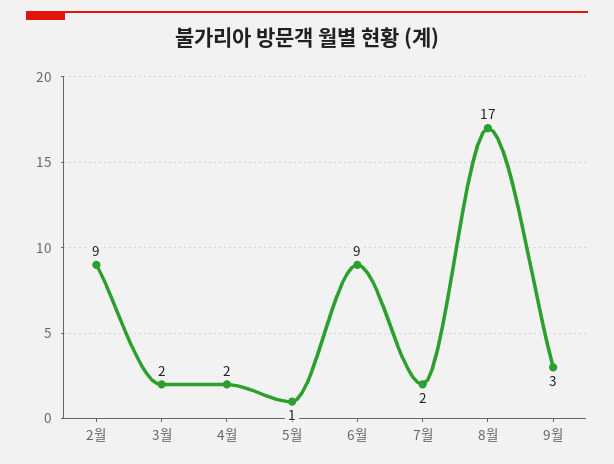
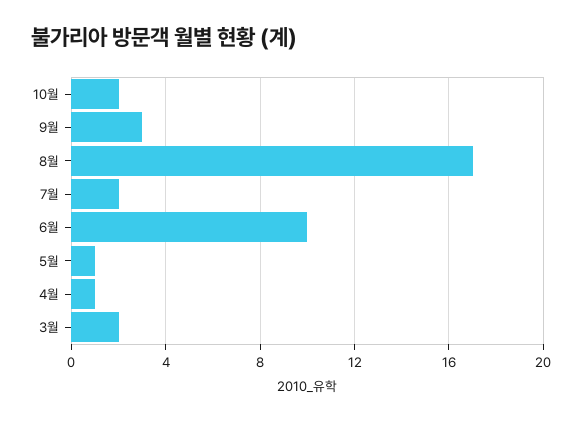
2월: 9 -> none
4월: 2 -> 1
6월: 9 -> 10
10월: none -> 2

